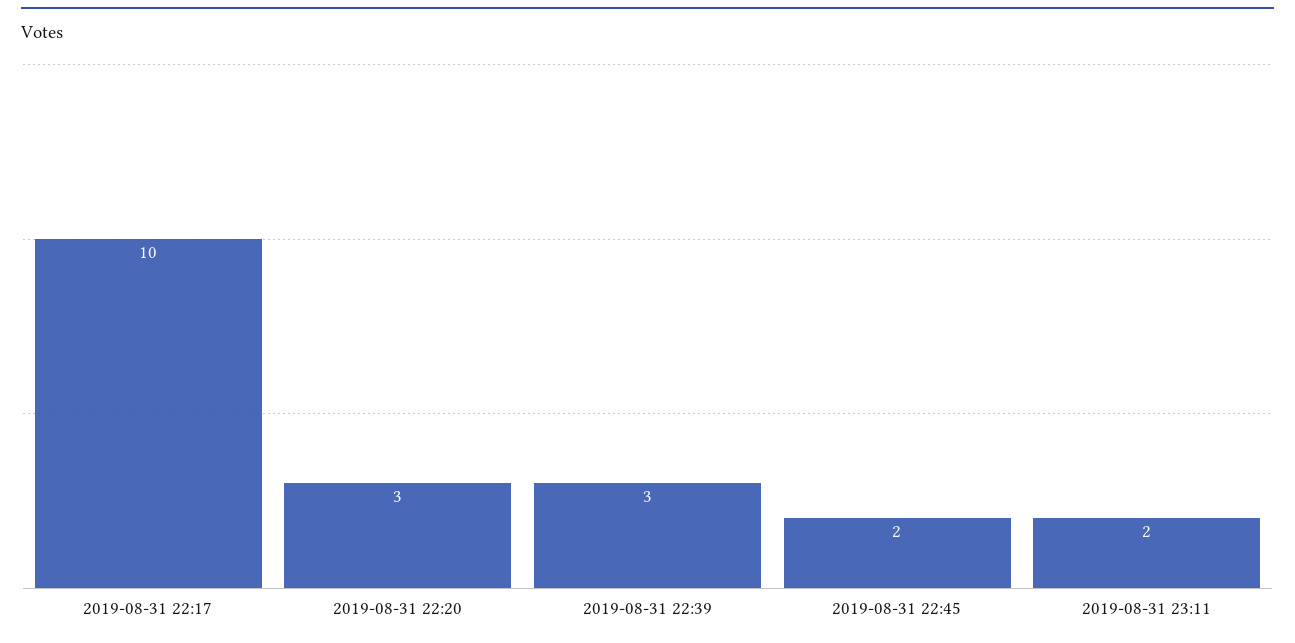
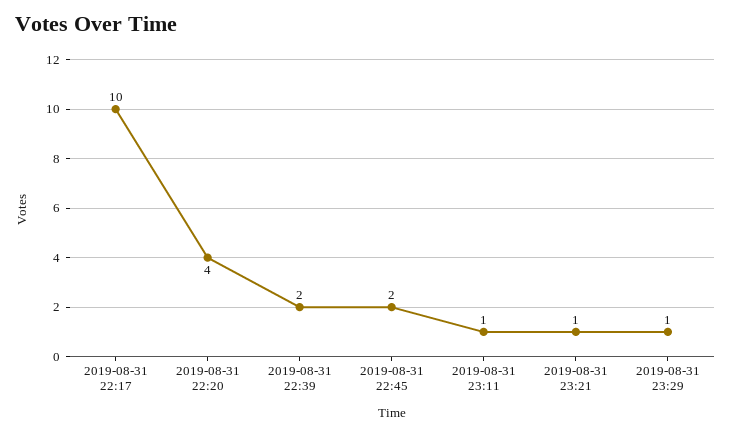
2019-08-31 22:20: 3 -> 4
2019-08-31 22:39: 3 -> 2
2019-08-31 23:11: 2 -> 1
2019-08-31 23:21: none -> 1
2019-08-31 23:29: none -> 1

